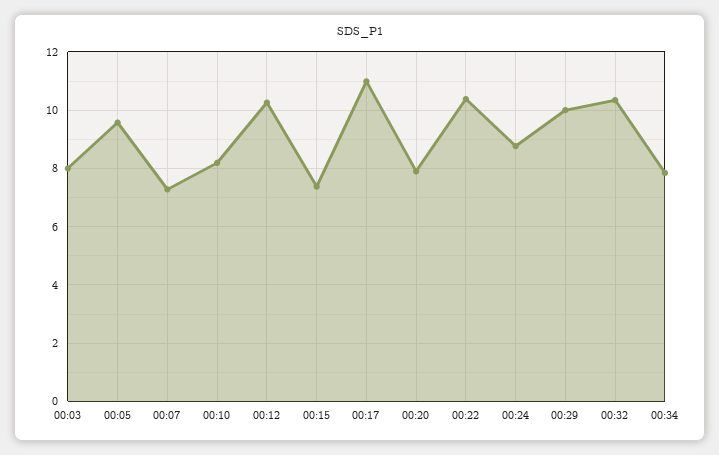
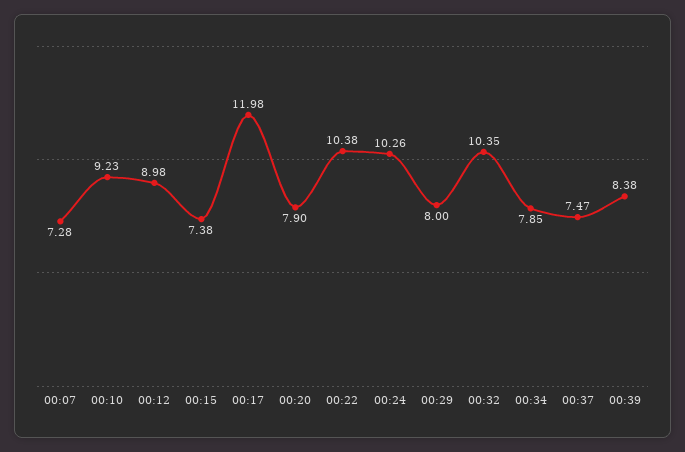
00:03: 8 -> none
00:05: 9.5 -> none
00:10: 8.25 -> 9.23
00:12: 10.25 -> 8.98
00:17: 11 -> 11.98
00:24: 8.75 -> 10.26
00:29: 10 -> 8
00:37: none -> 7.47
00:39: none -> 8.38

